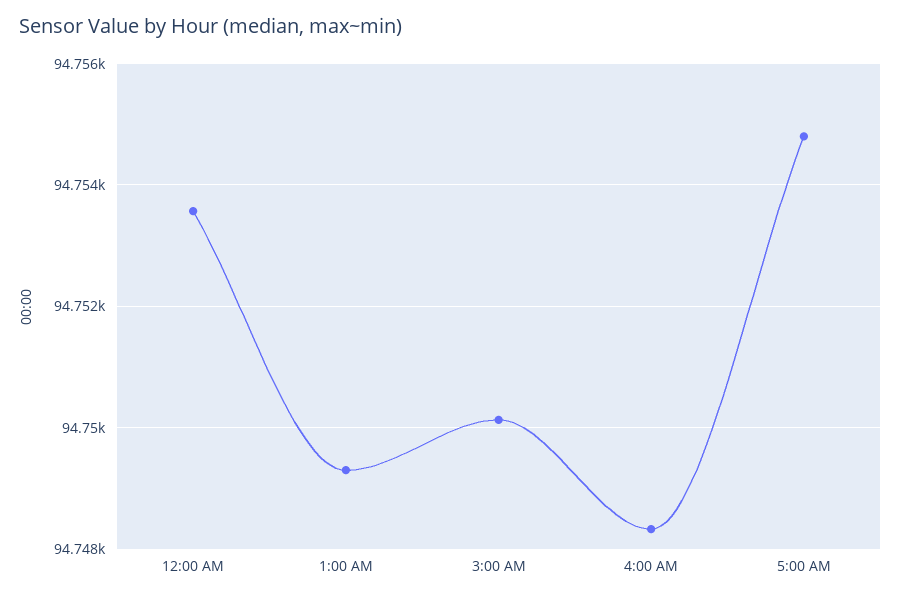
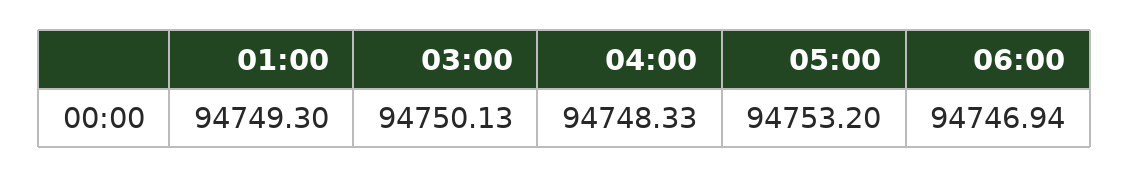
12:00 AM: 94753.6 -> none
5:00 AM: 94754.8 -> 94753.2
06:00: none -> 94746.94

